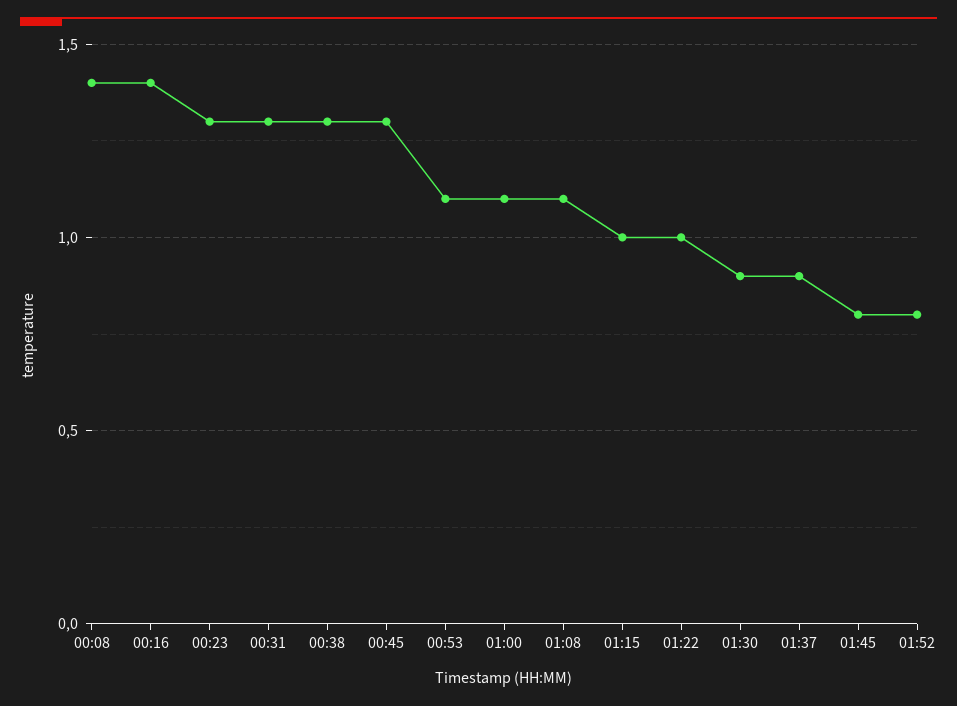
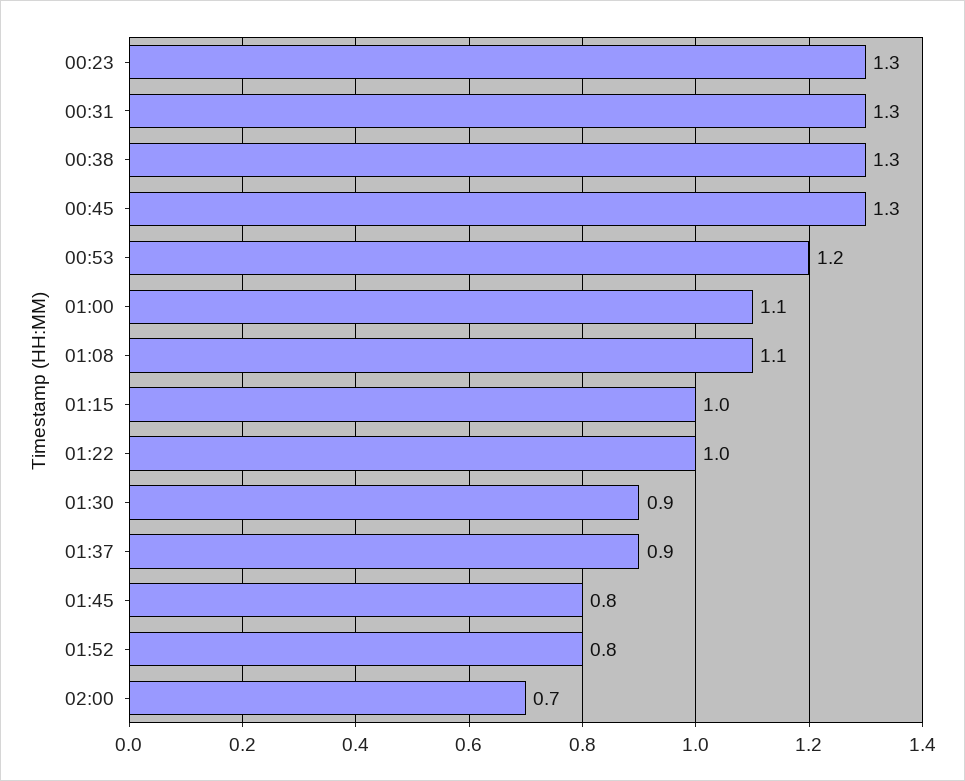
00:08: 1.4 -> none
00:16: 1.4 -> none
00:53: 1.1 -> 1.2
02:00: none -> 0.7

